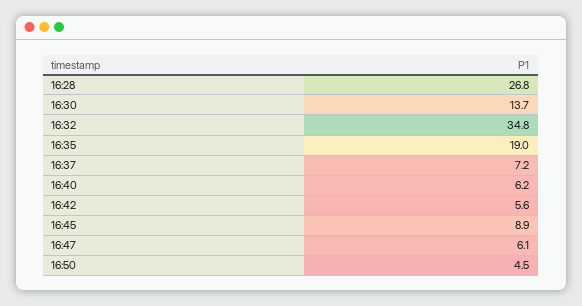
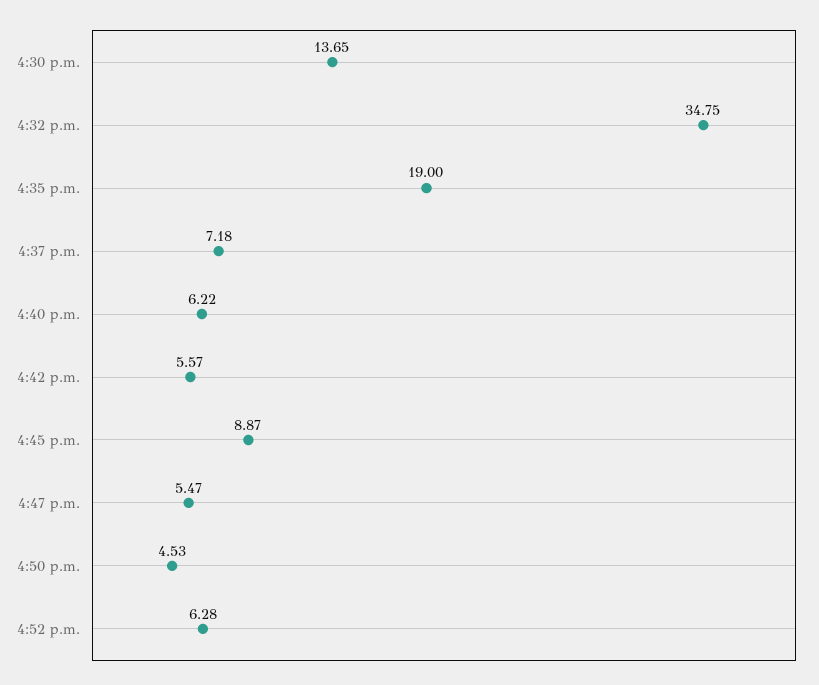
16:28: 26.8 -> none
16:47: 6.1 -> 5.47
4:52 p.m.: none -> 6.28

